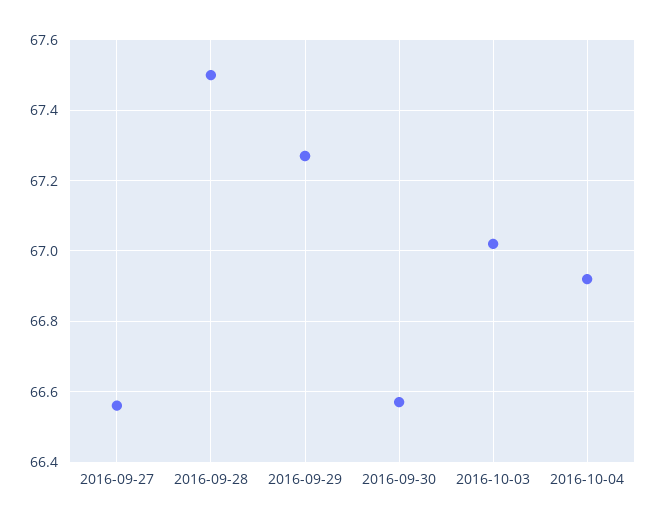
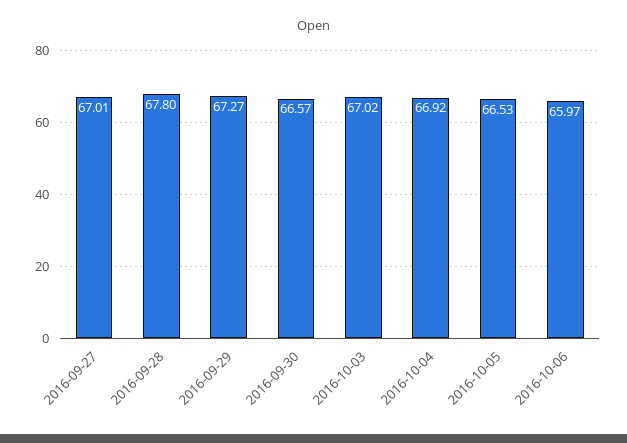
2016-09-27: 66.55 -> 67.01
2016-09-28: 67.5 -> 67.8
2016-10-05: none -> 66.53
2016-10-06: none -> 65.97

